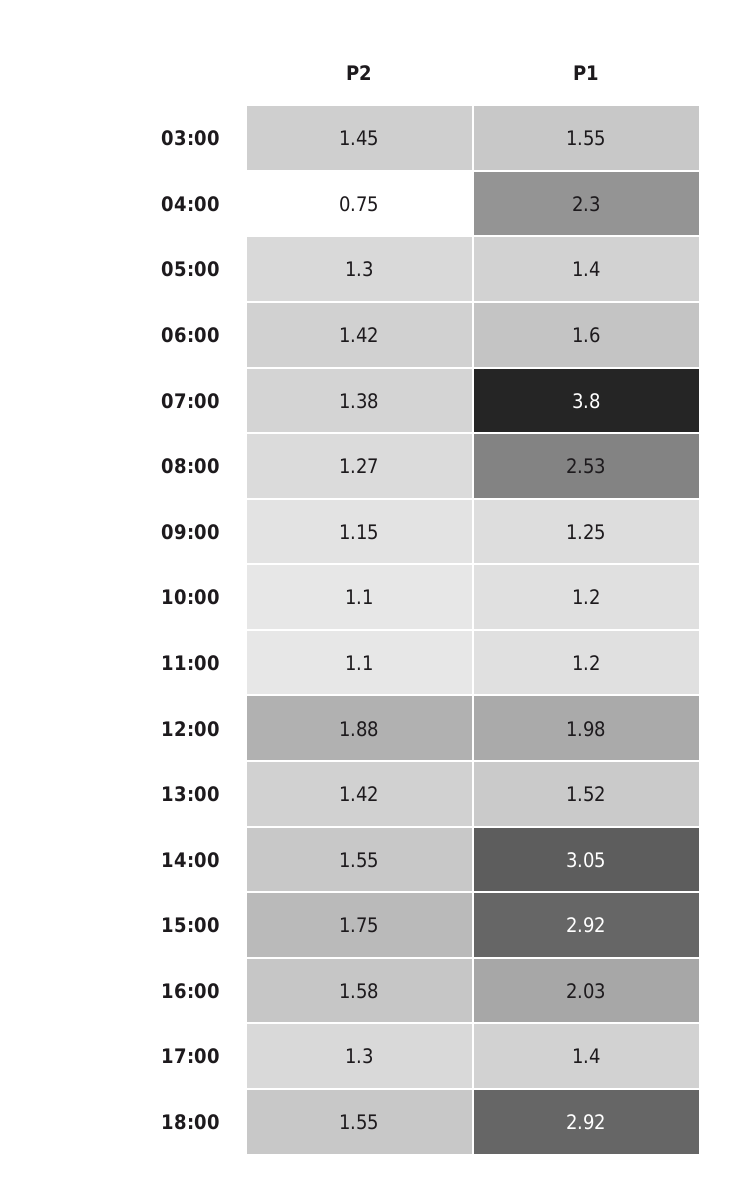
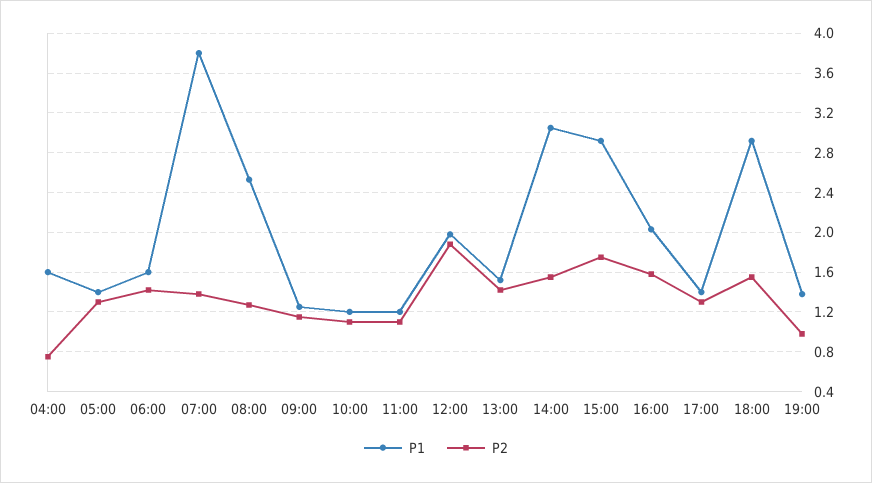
P2, 03:00: 1.45 -> none
P1, 03:00: 1.55 -> none
P1, 04:00: 2.3 -> 1.6
P1, 19:00: none -> 1.4
P2, 19:00: none -> 1

